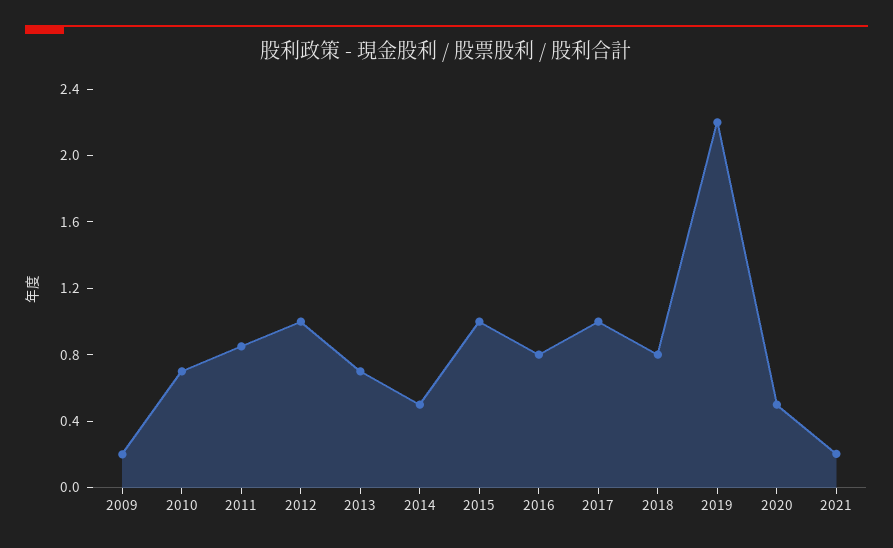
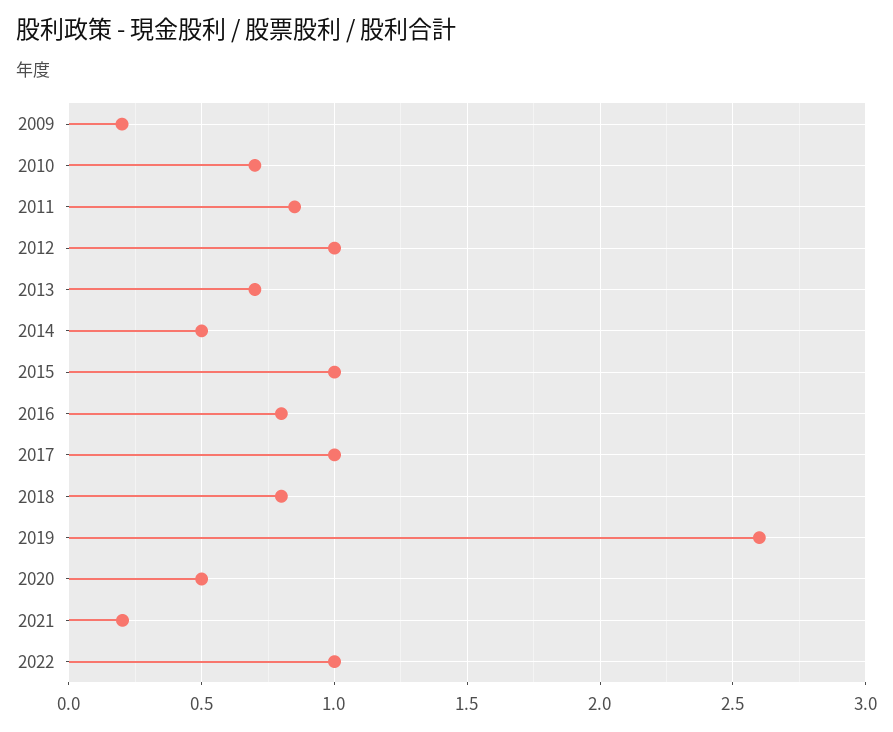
2019: 2.2 -> 2.6
2022: none -> 1

